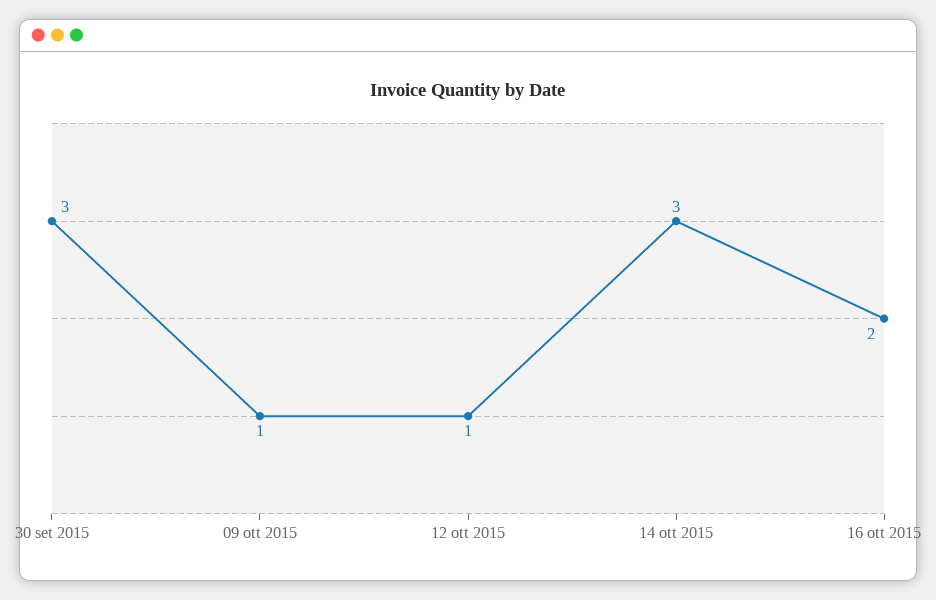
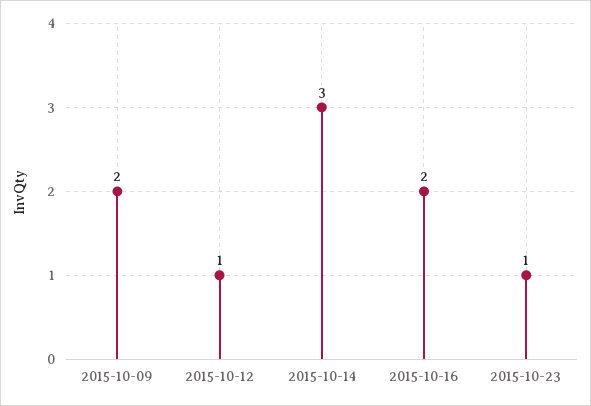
30 set 2015: 3 -> none
09 ott 2015: 1 -> 2
2015-10-23: none -> 1

